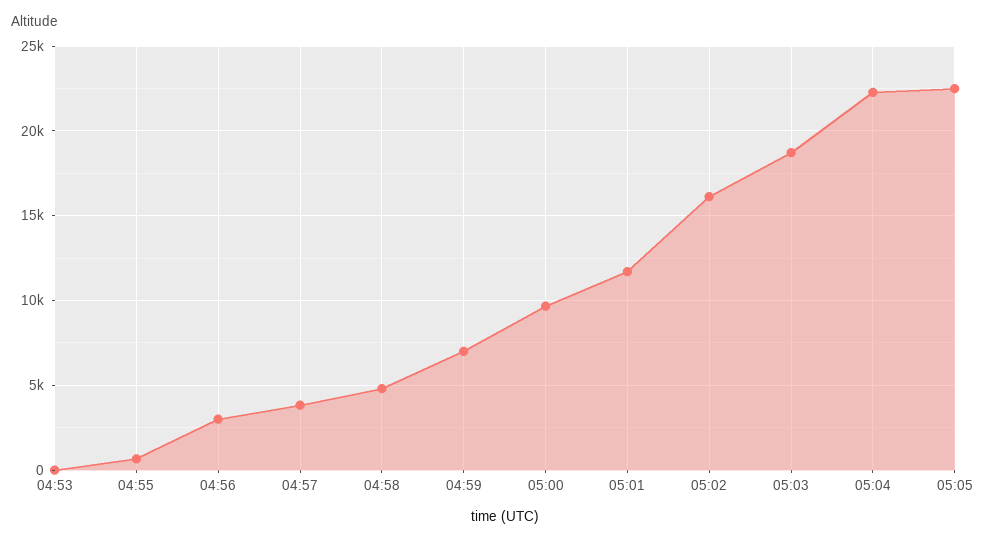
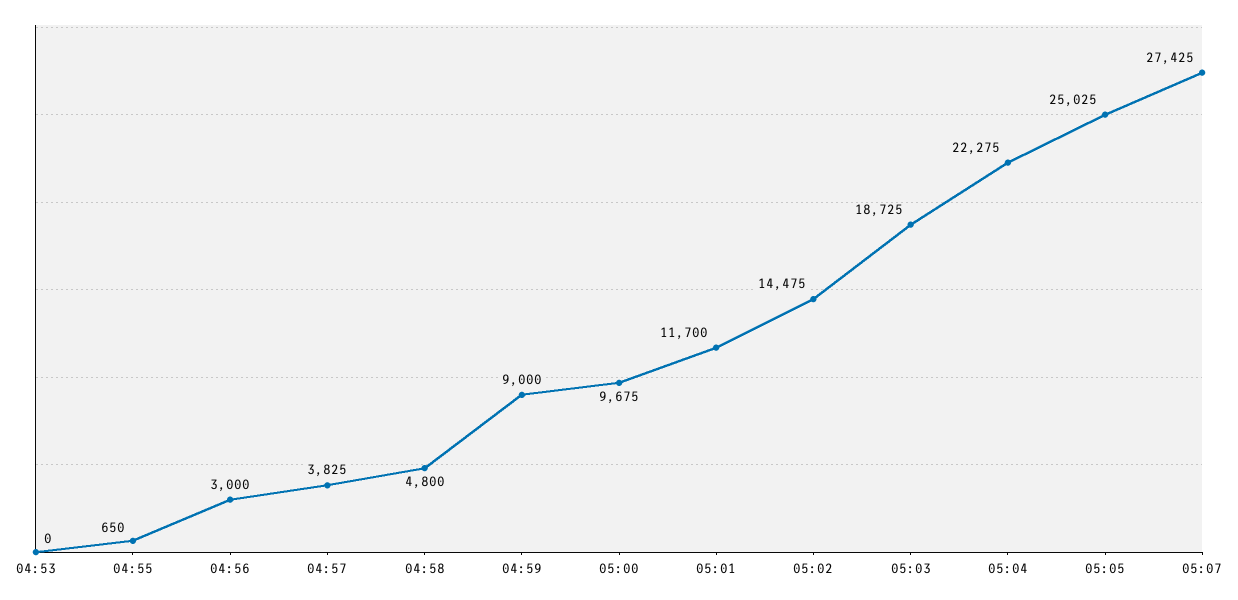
04:59: 7000 -> 9000
05:02: 16000 -> 14475
05:05: 22500 -> 25025
05:07: none -> 27425

